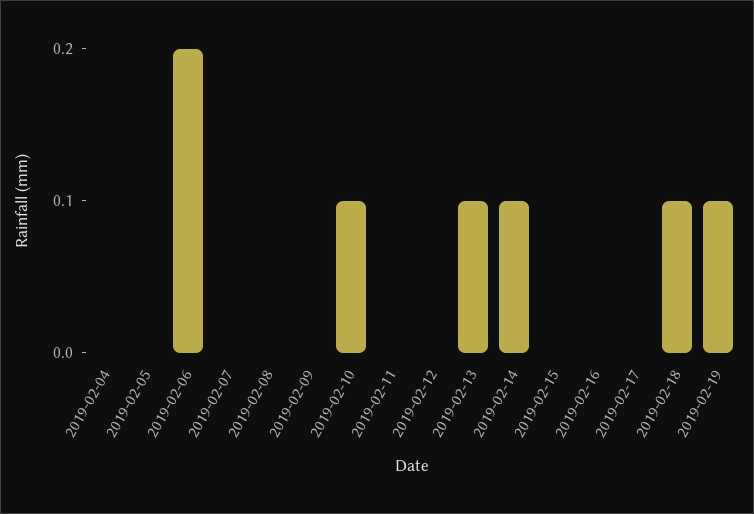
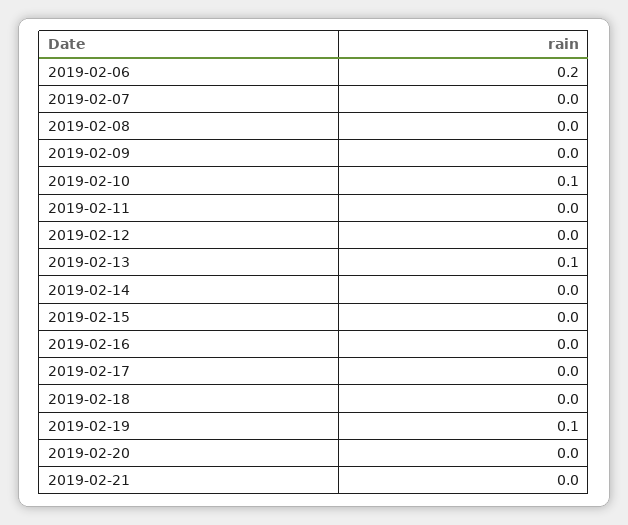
2019-02-04: 0 -> none
2019-02-05: 0 -> none
2019-02-14: 0.1 -> 0
2019-02-18: 0.1 -> 0
2019-02-20: none -> 0
2019-02-21: none -> 0

